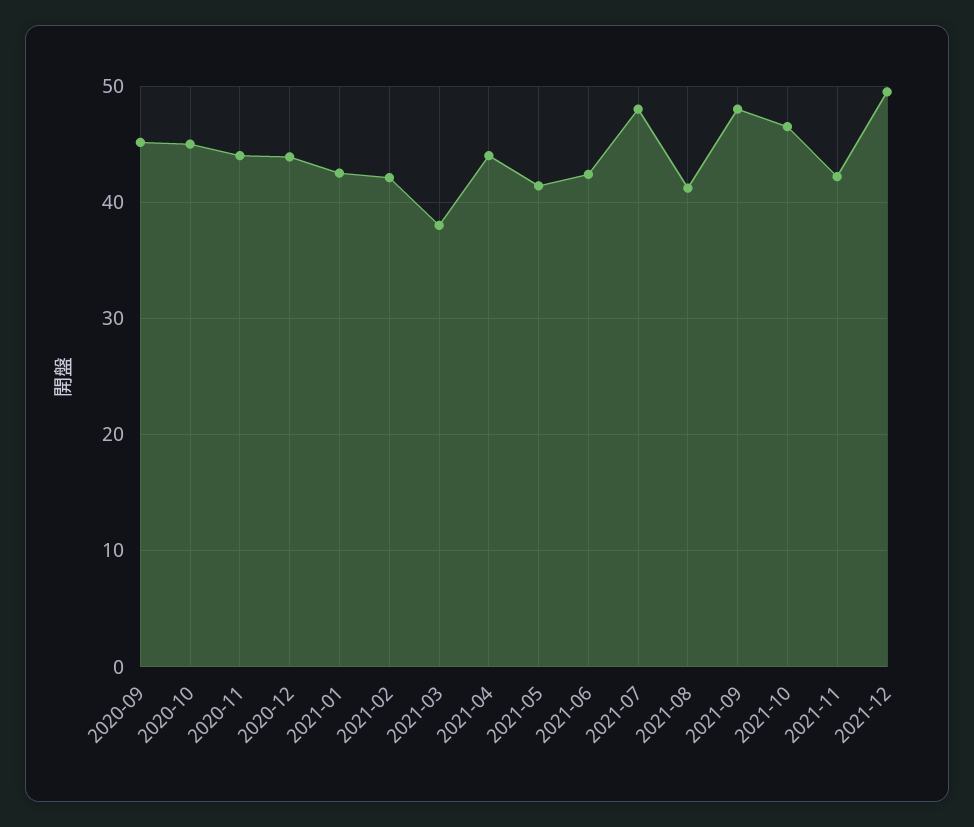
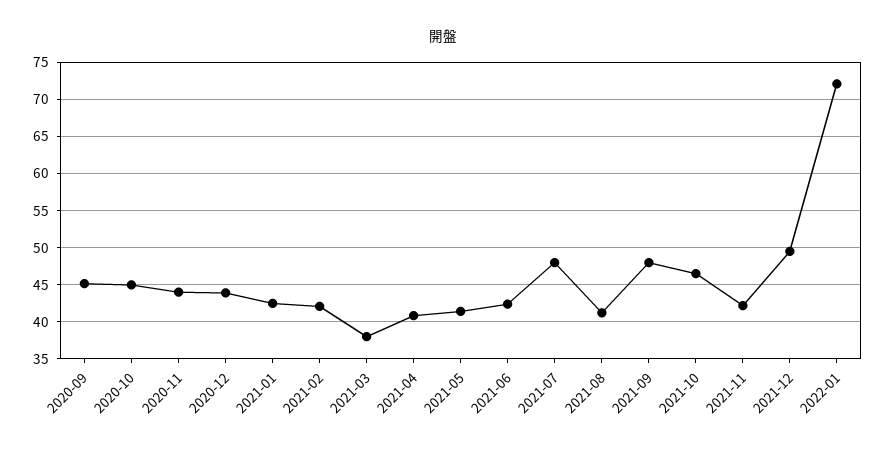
2021-04: 44 -> 41
2022-01: none -> 72

